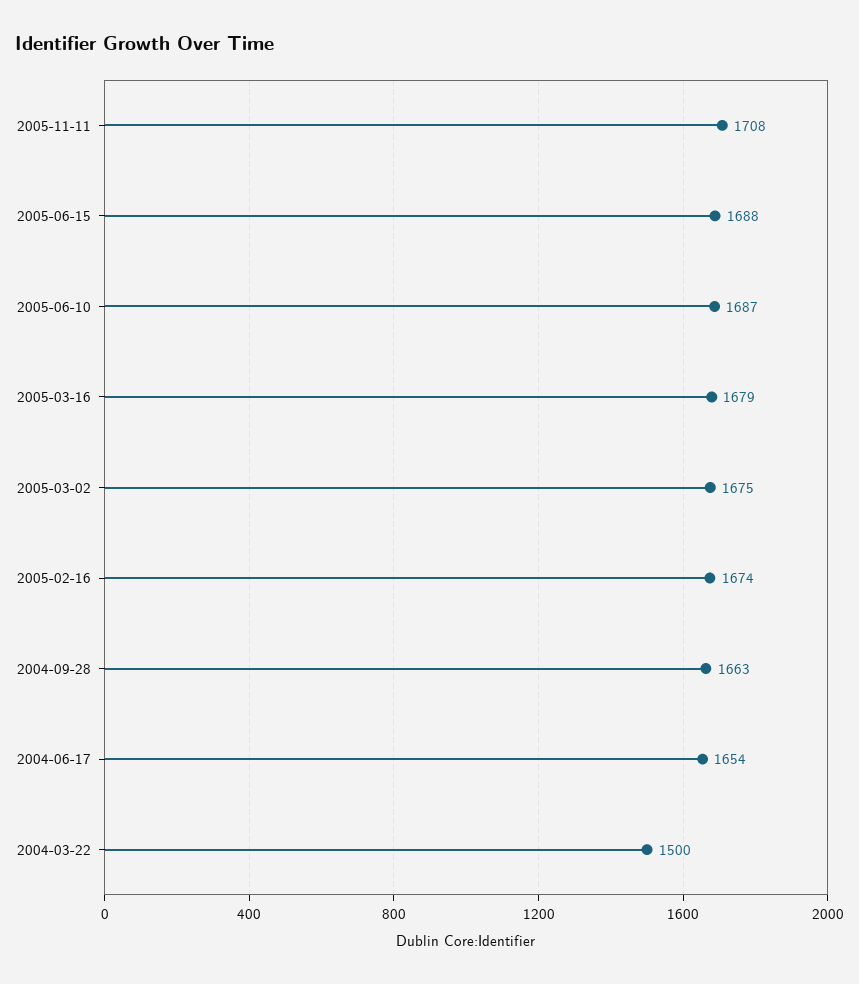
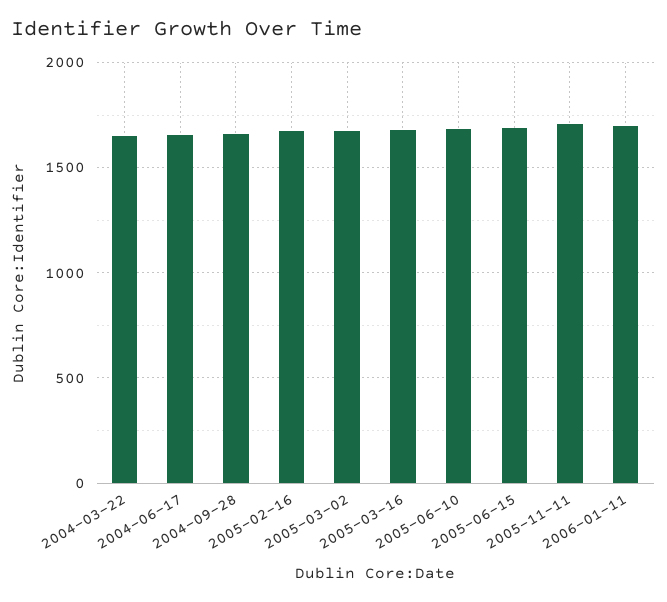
2004-03-22: 1500 -> 1650
2006-01-11: none -> 1700

